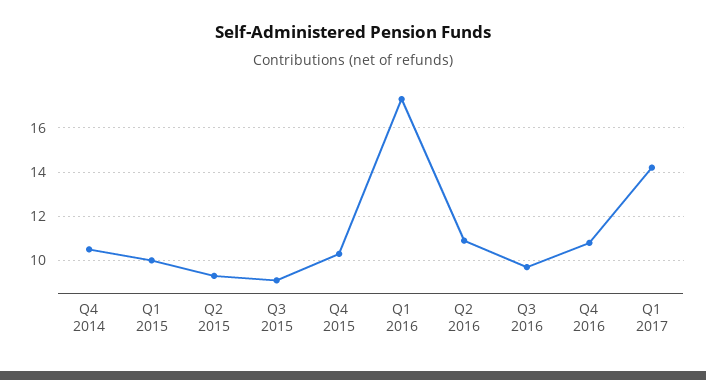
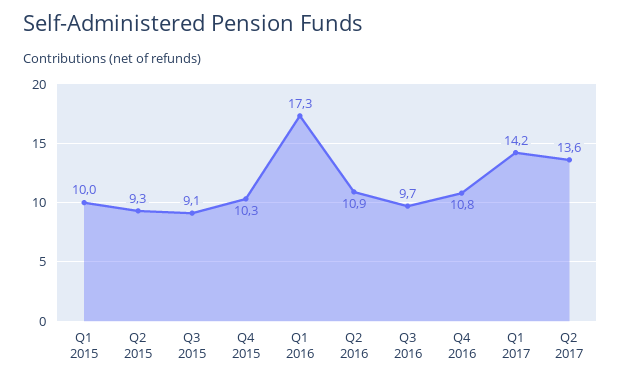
Q4 2014: 10.5 -> none
Q2 2017: none -> 13.6

